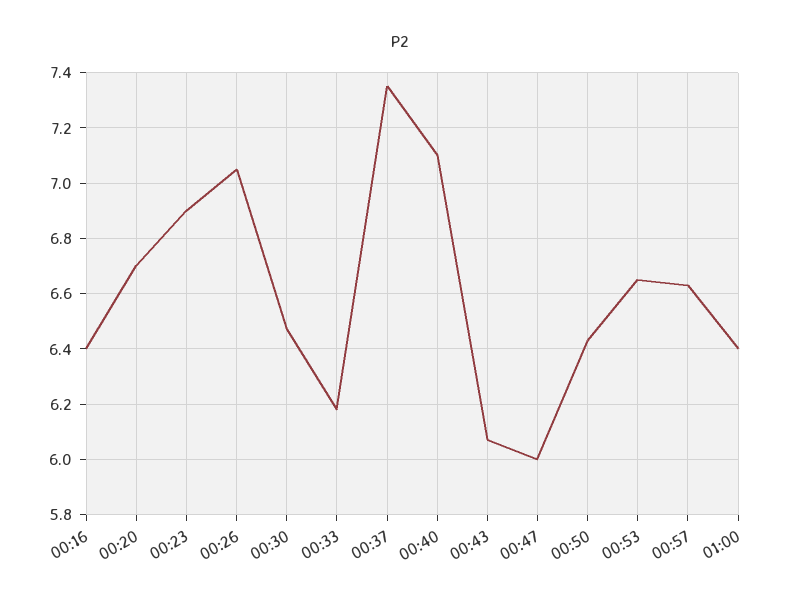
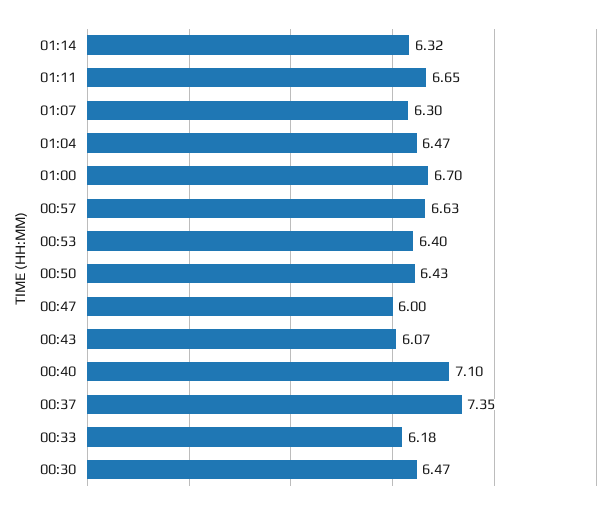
00:16: 6.4 -> none
00:20: 6.7 -> none
00:23: 6.9 -> none
00:26: 7.05 -> none
00:53: 6.65 -> 6.4
01:00: 6.4 -> 6.7
01:14: none -> 6.32
01:11: none -> 6.65
01:07: none -> 6.3
01:04: none -> 6.47

